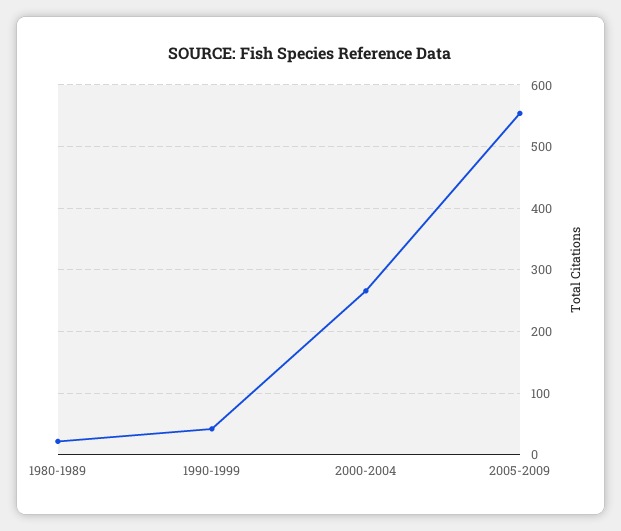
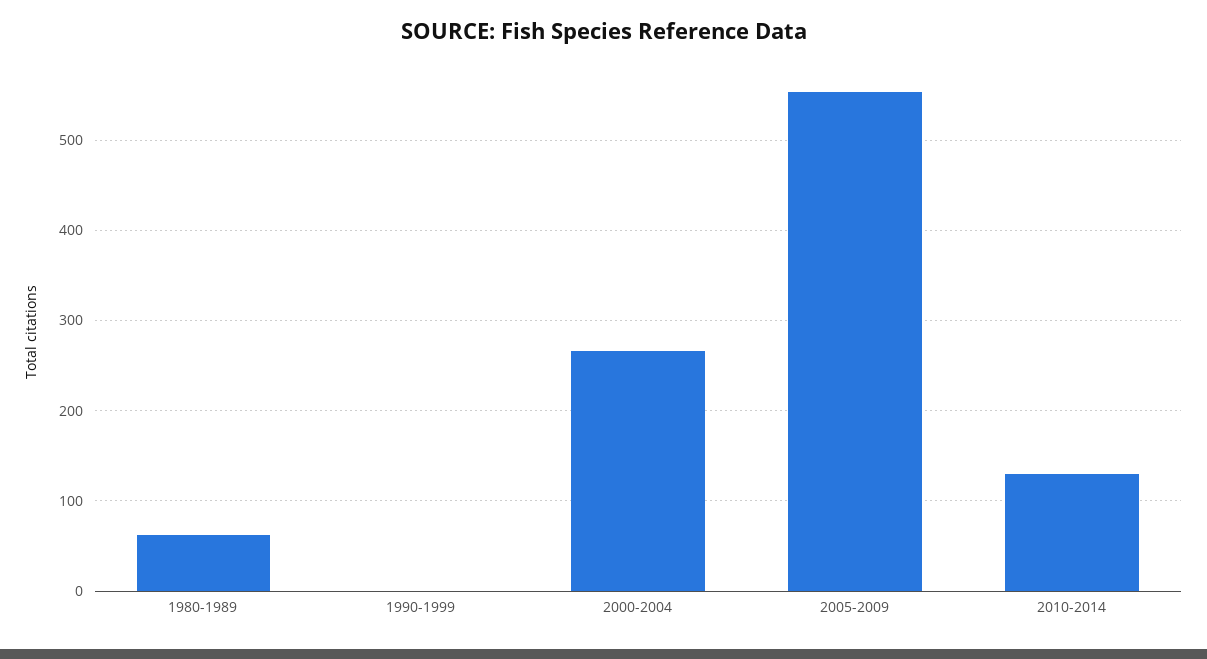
1980-1989: 20 -> 60
1990-1999: 40 -> 0
2010-2014: none -> 130

